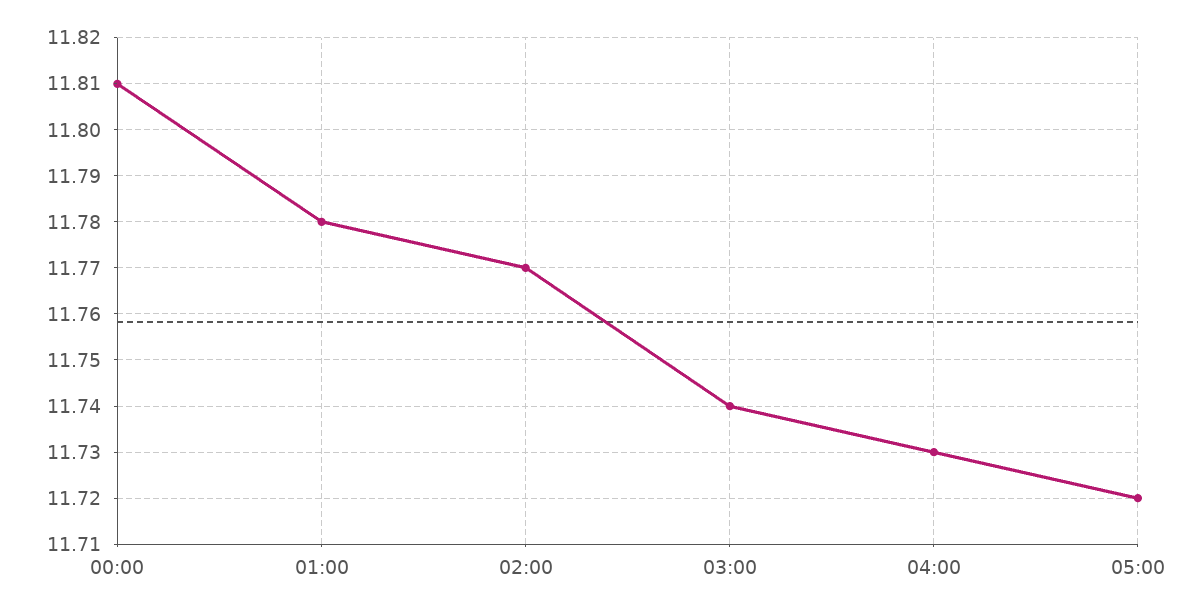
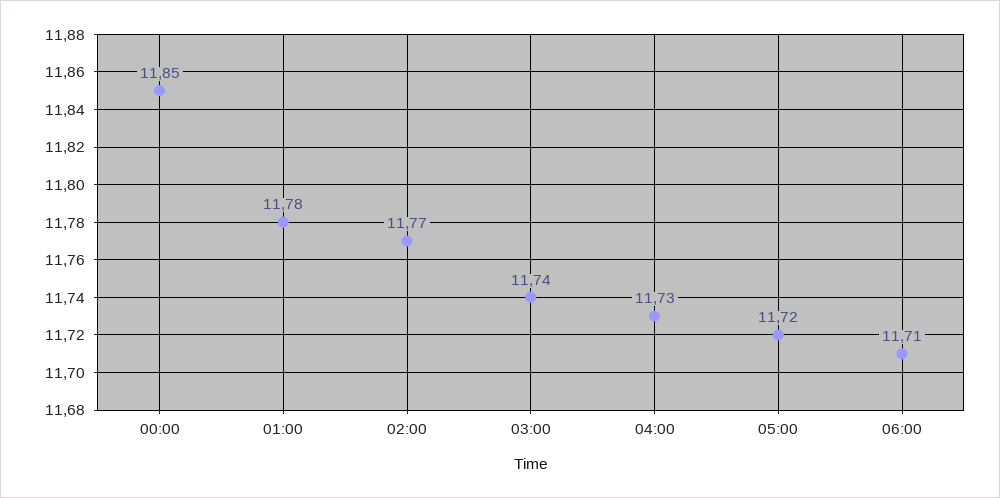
00:00: 11.81 -> 11.85
06:00: none -> 11.71

